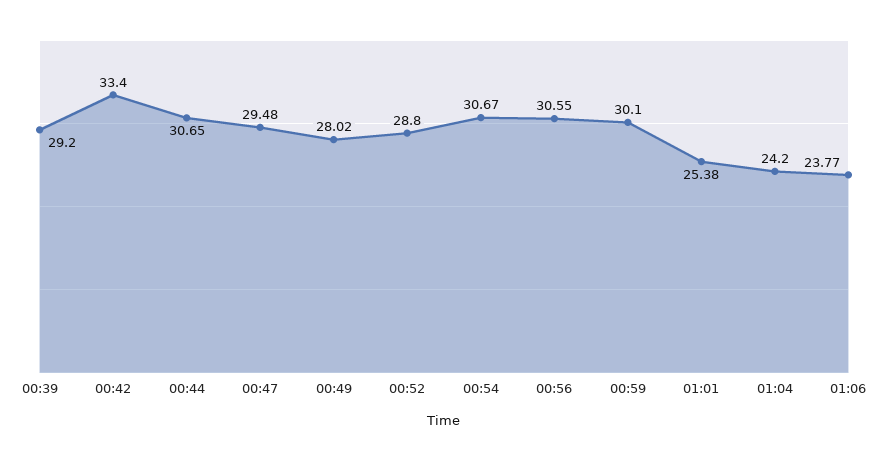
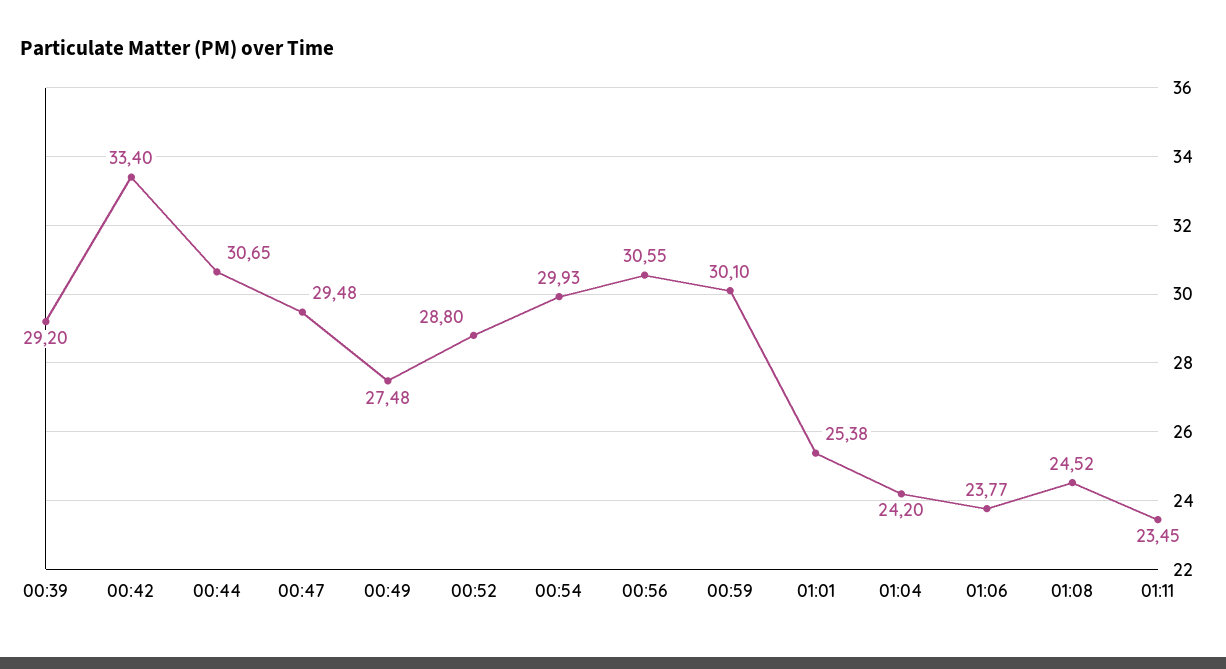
00:49: 28.02 -> 27.48
00:54: 30.67 -> 29.93
01:08: none -> 24.52
01:11: none -> 23.45

